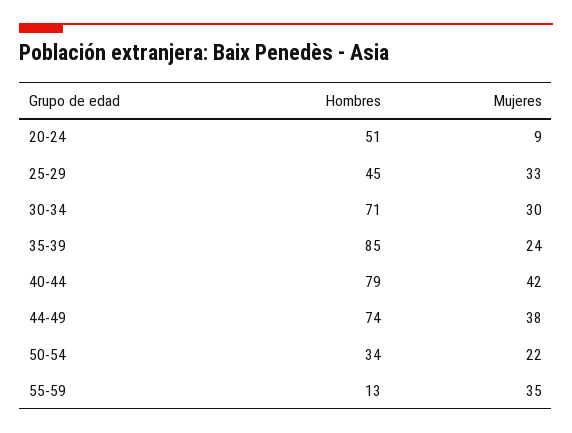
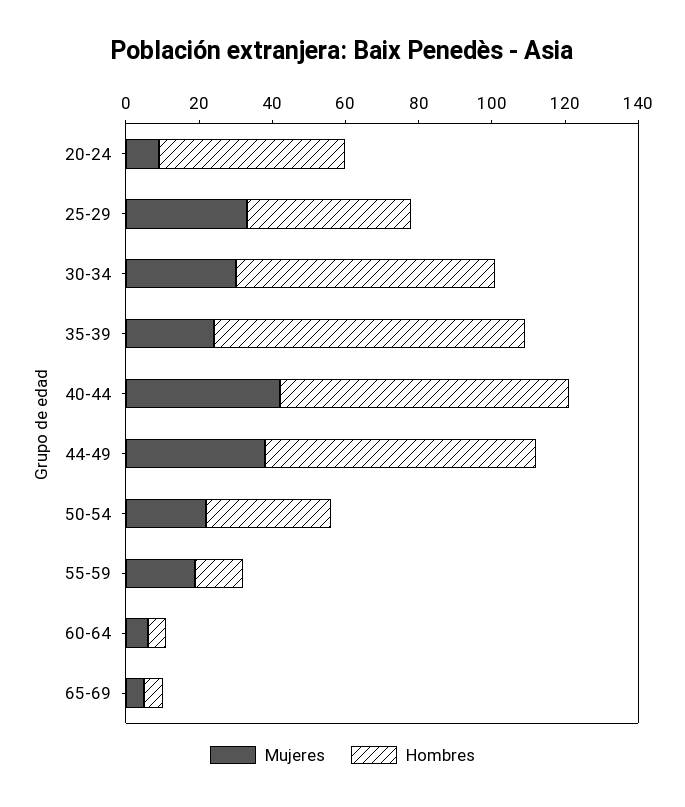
Mujeres, 55-59: 35 -> 20
Mujeres, 60-64: none -> 5
Hombres, 60-64: none -> 5
Mujeres, 65-69: none -> 5
Hombres, 65-69: none -> 5

